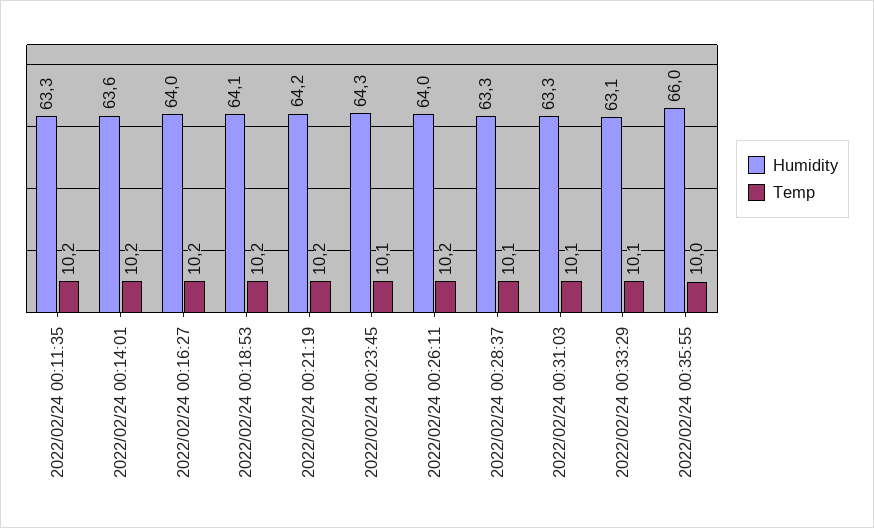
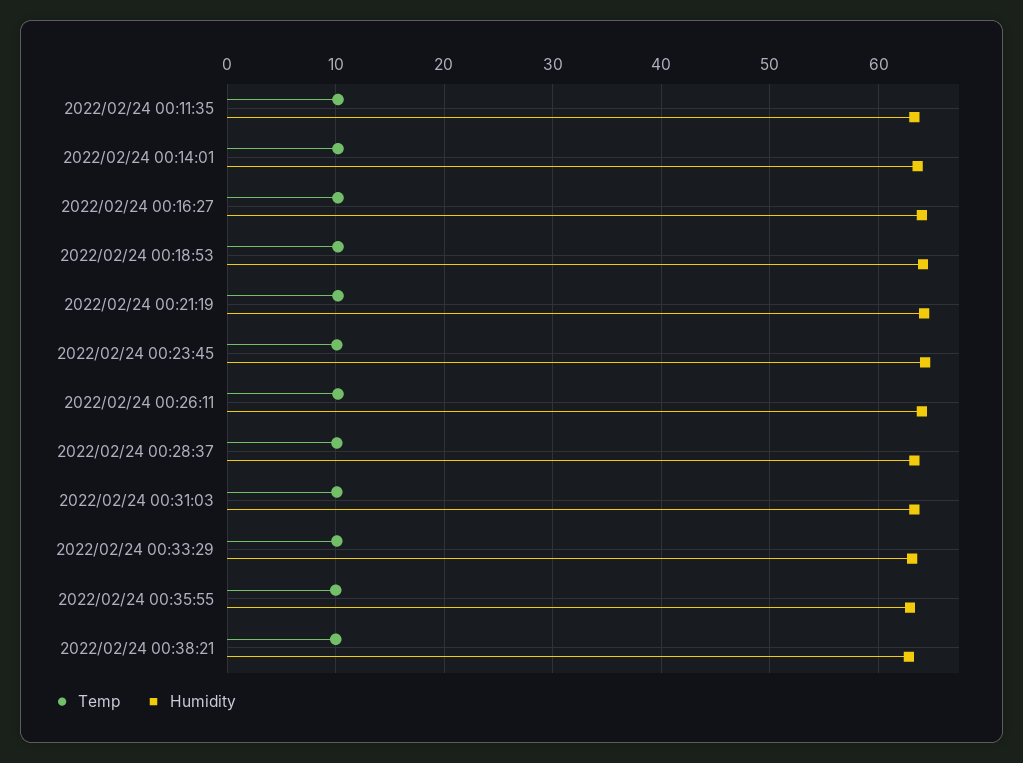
Humidity, 2022/02/24 00:35:55: 66 -> 63
Temp, 2022/02/24 00:38:21: none -> 10
Humidity, 2022/02/24 00:38:21: none -> 63

